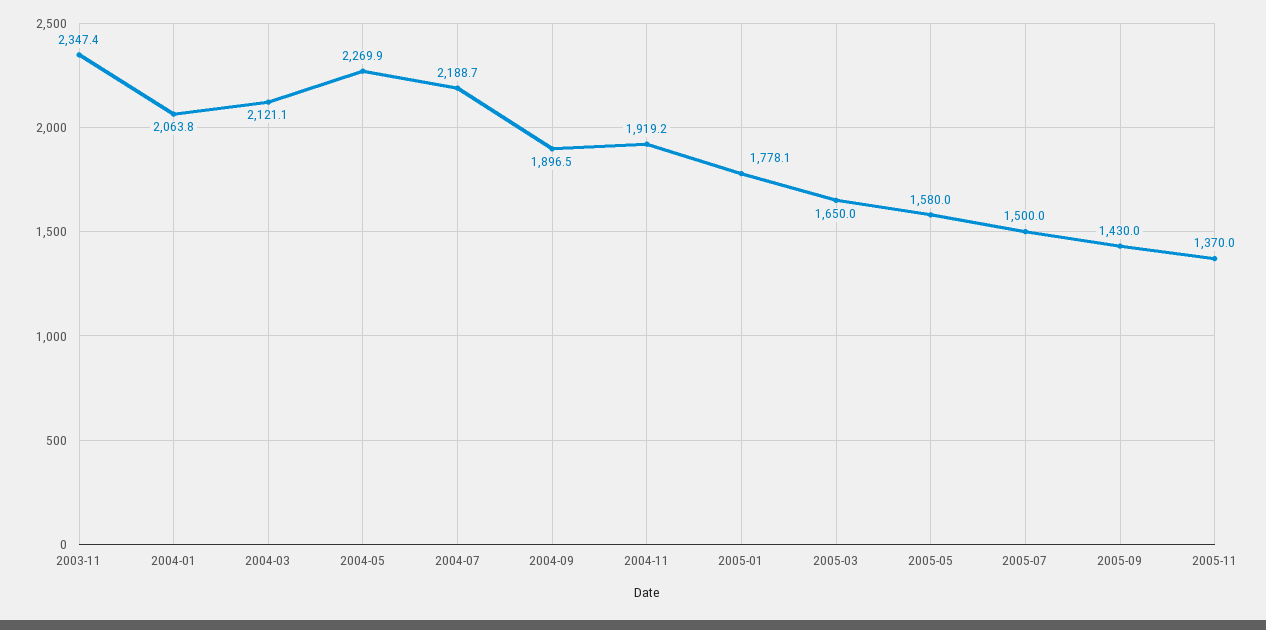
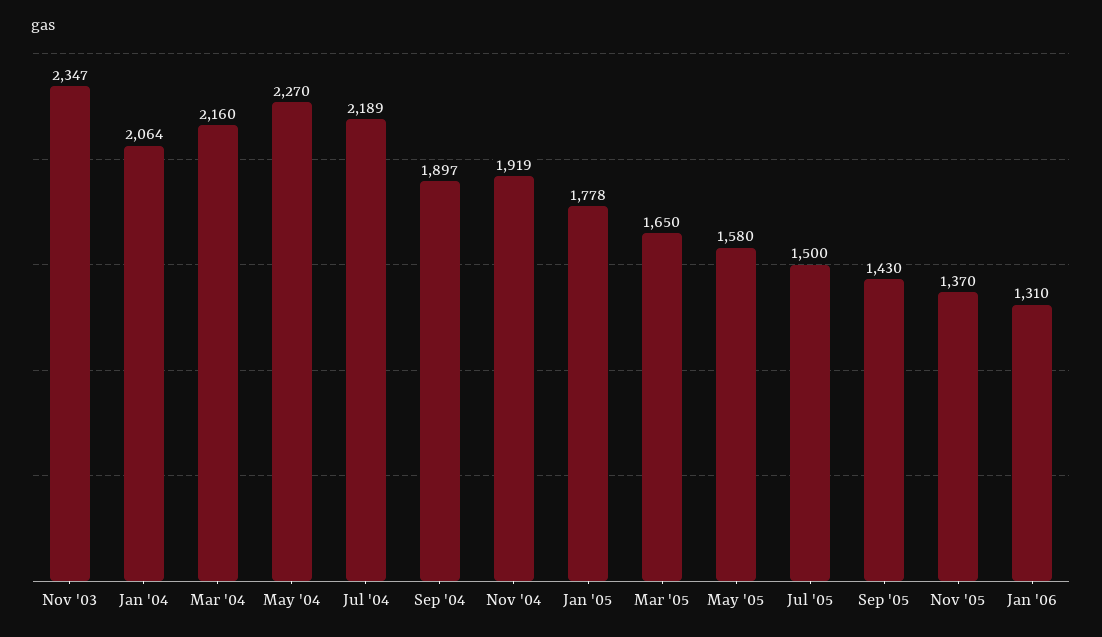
2004-03: 2121.1 -> 2160
Jan '06: none -> 1310

